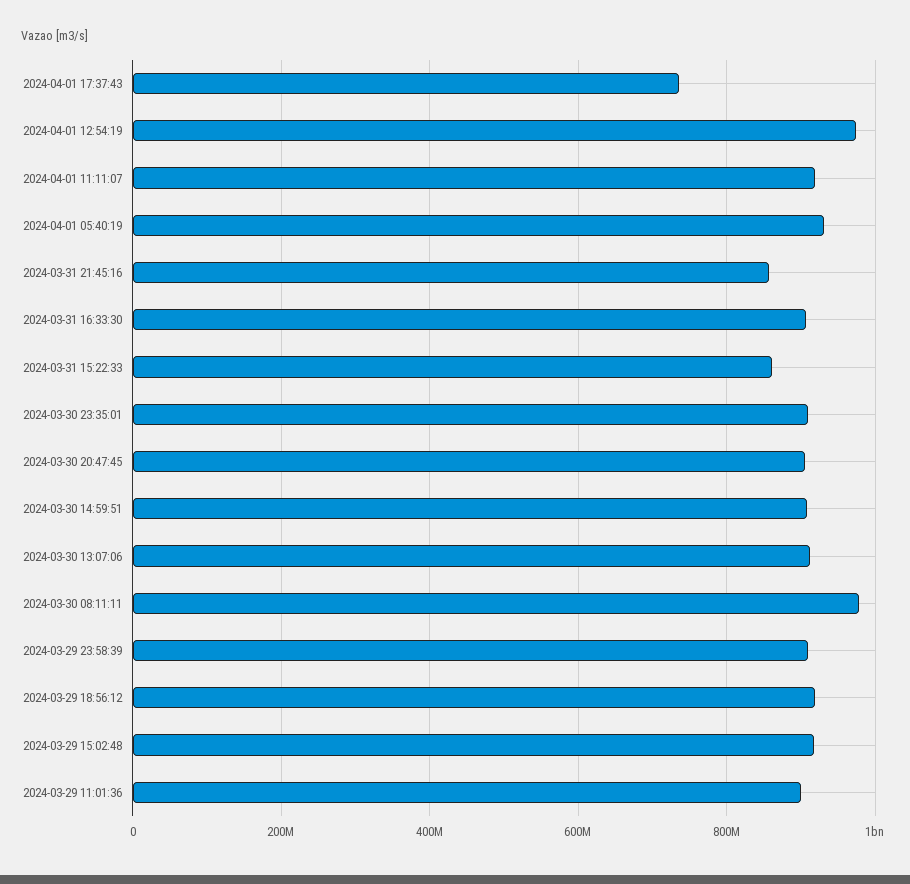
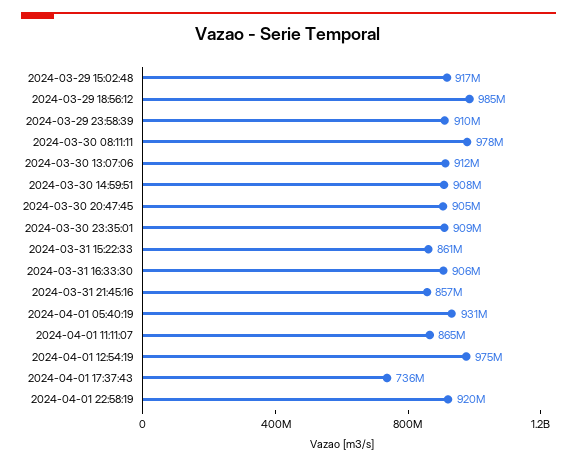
2024-04-01 11:11:07: 920000000 -> 865000000
2024-03-29 18:56:12: 920000000 -> 985000000
2024-03-29 11:01:36: 900000000 -> none
2024-04-01 22:58:19: none -> 920000000

